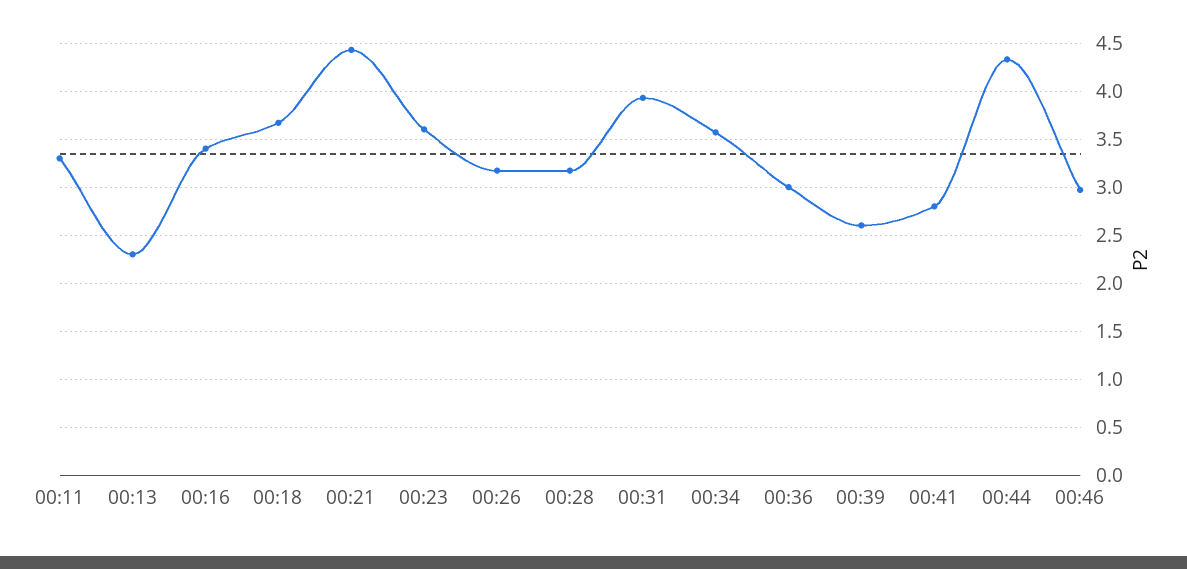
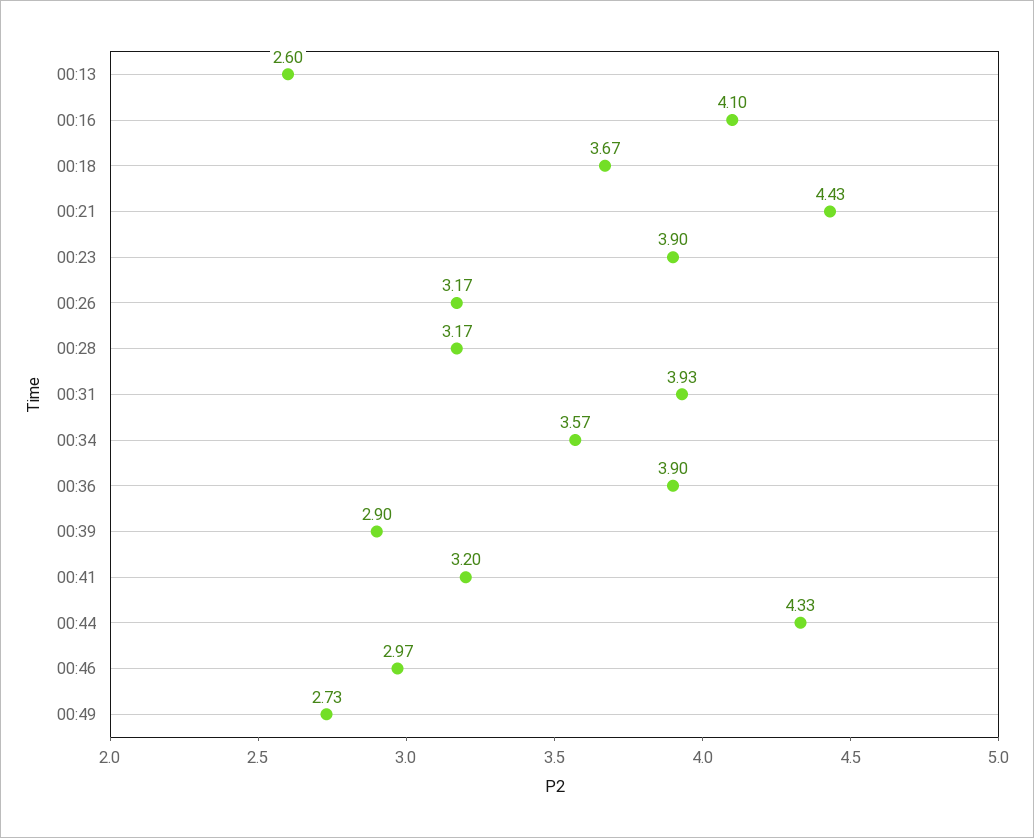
00:11: 3.3 -> none
00:13: 2.3 -> 2.6
00:16: 3.4 -> 4.1
00:23: 3.6 -> 3.9
00:36: 3 -> 3.9
00:39: 2.6 -> 2.9
00:41: 2.8 -> 3.2
00:49: none -> 2.73

